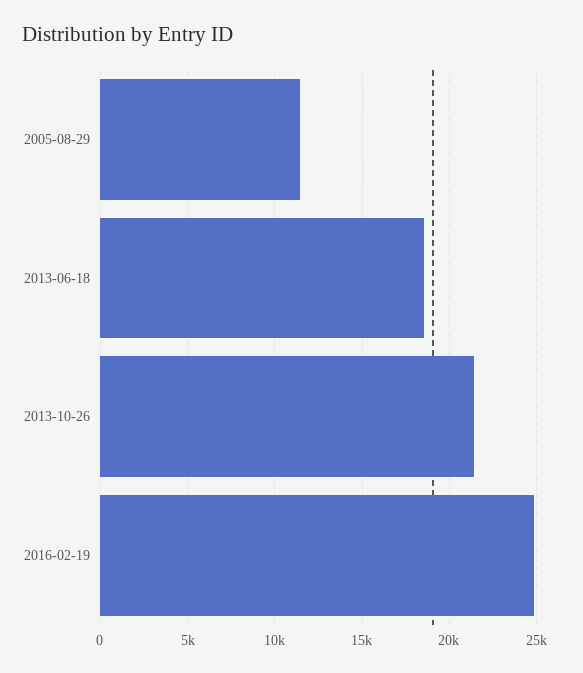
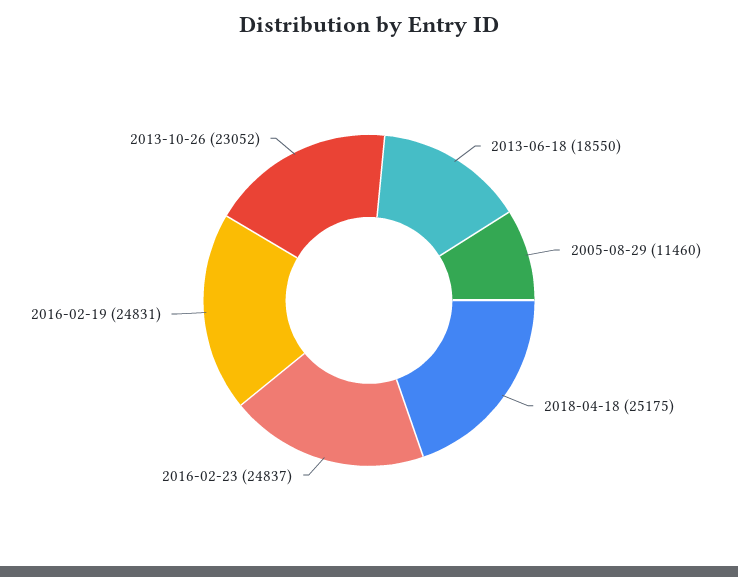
2013-10-26: 21500 -> 23052
2018-04-18: none -> 25175
2016-02-23: none -> 24837

